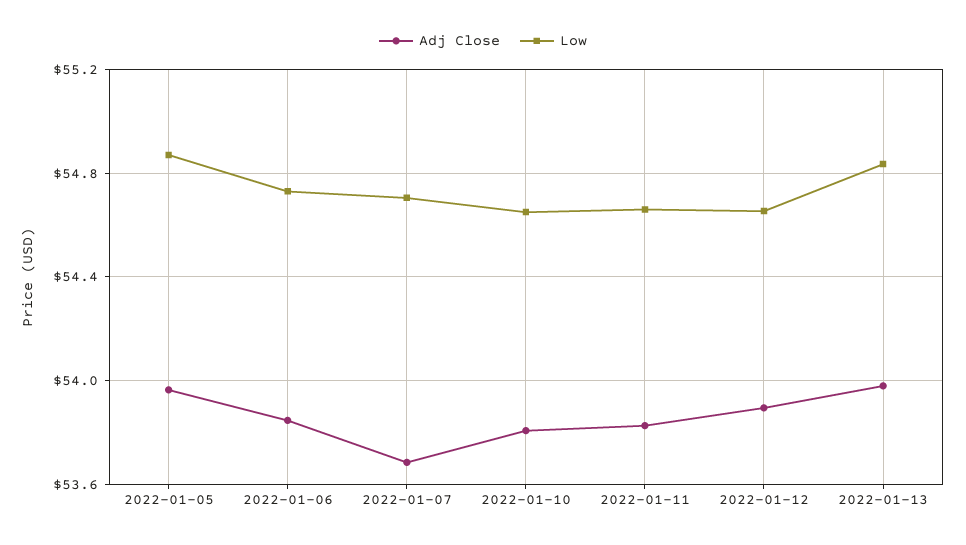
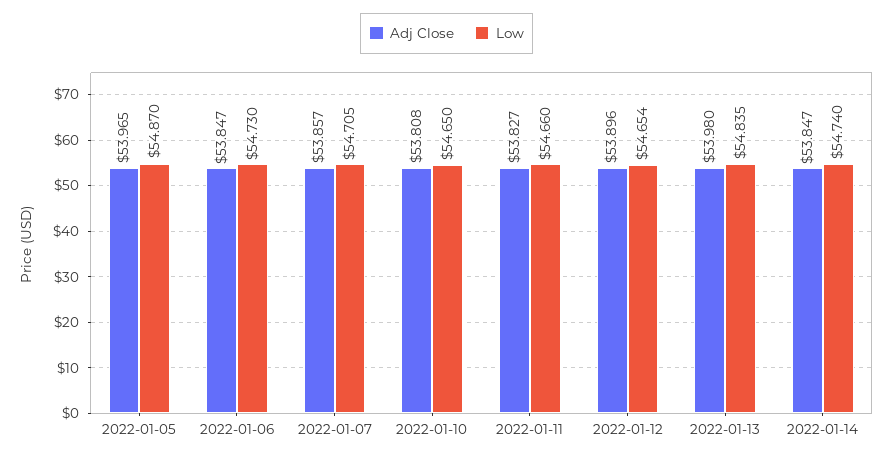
Adj Close, 2022-01-07: 53.7 -> 53.857
Adj Close, 2022-01-14: none -> 53.847
Low, 2022-01-14: none -> 54.74

